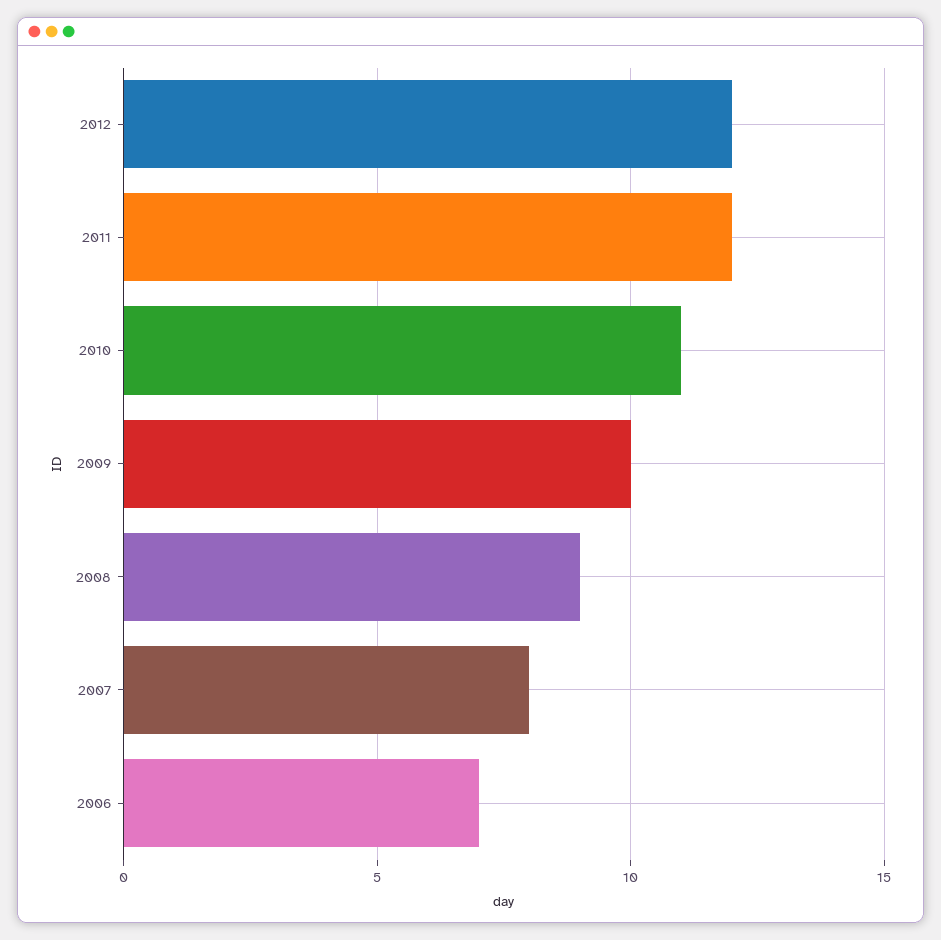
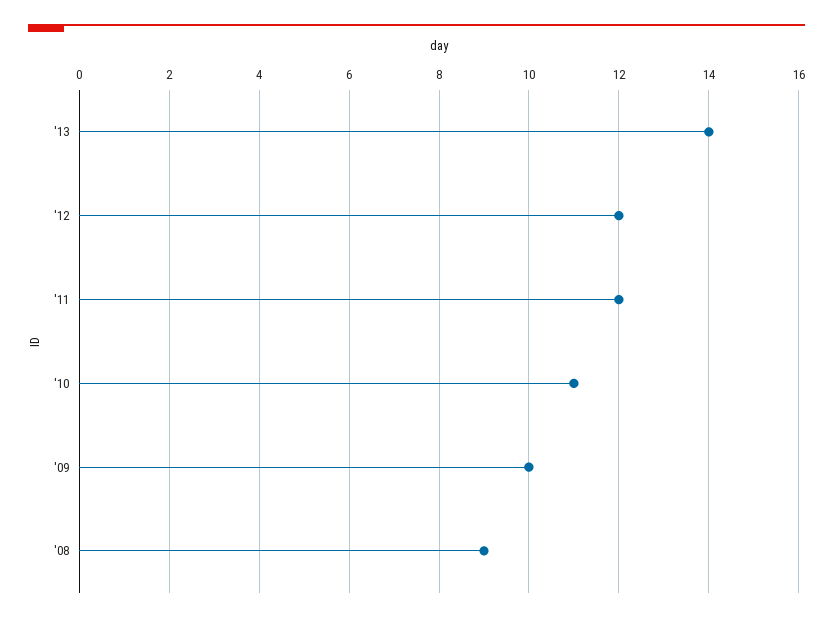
2007: 8 -> none
2006: 7 -> none
'13: none -> 14

